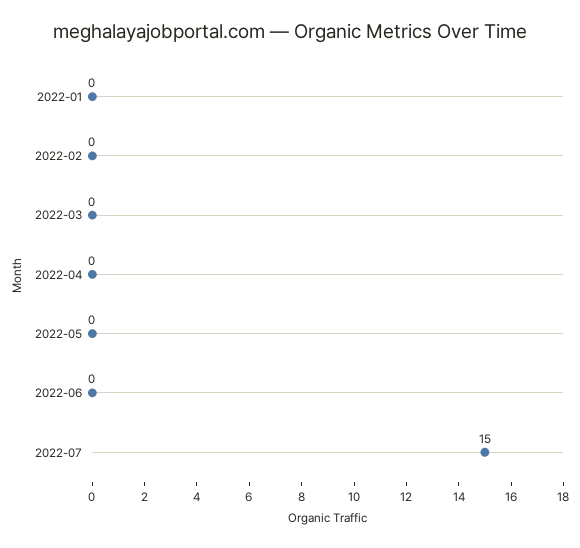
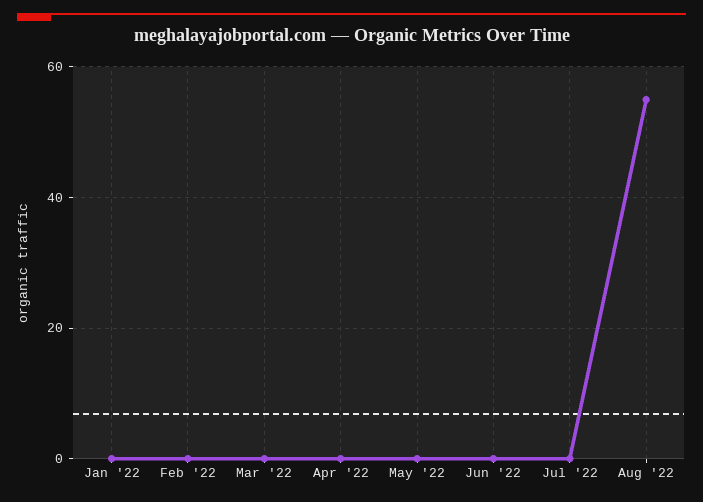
2022-07: 15 -> 0
Aug '22: none -> 55

